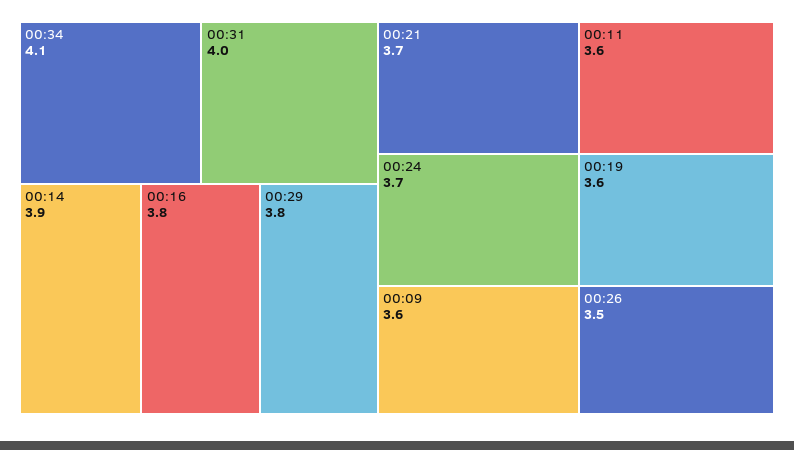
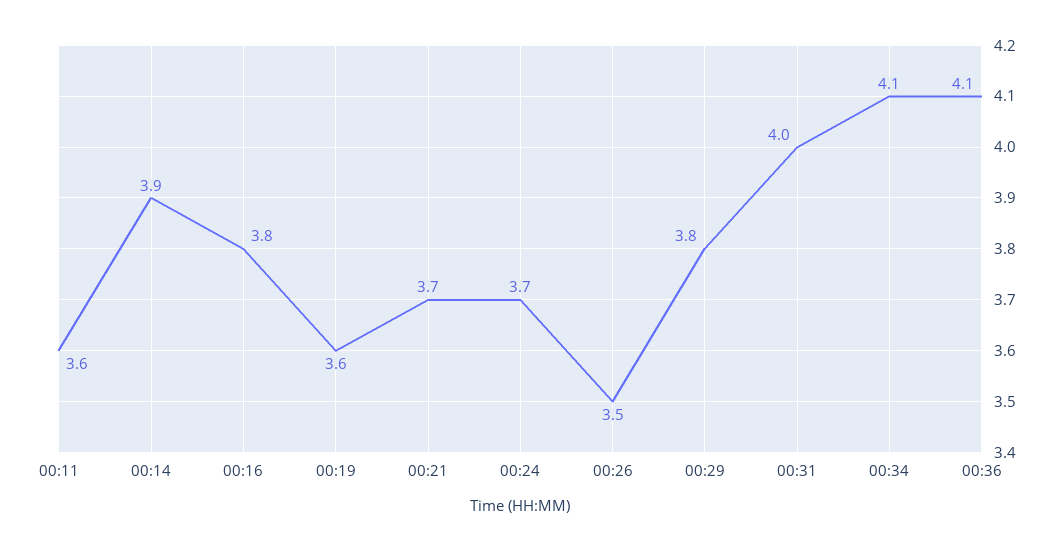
00:09: 3.6 -> none
00:36: none -> 4.1

